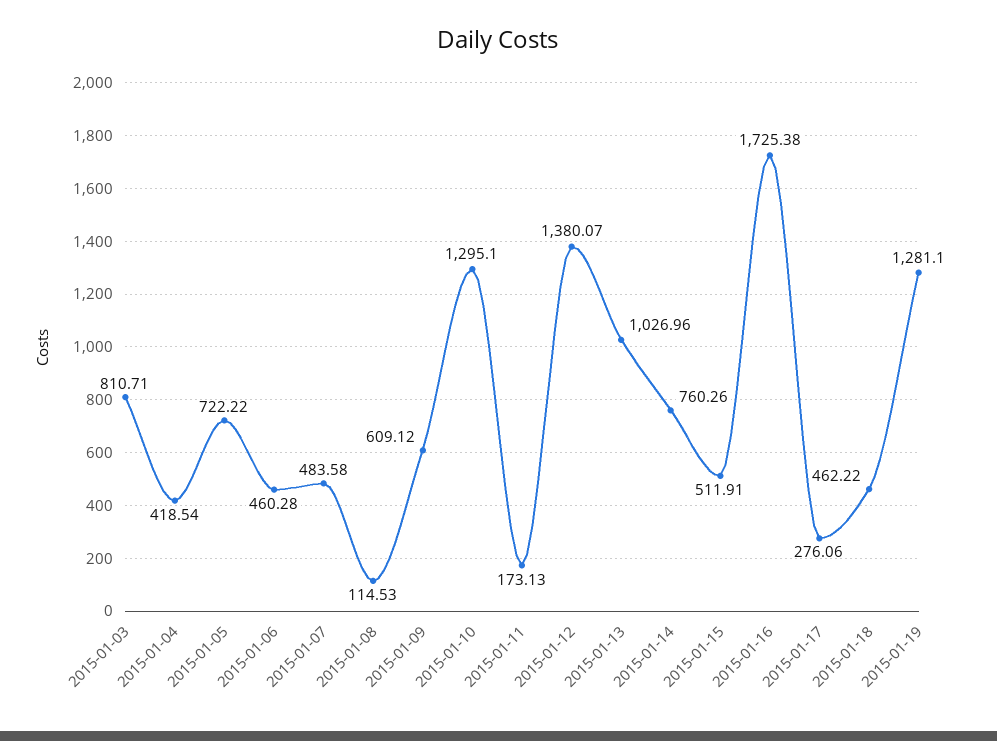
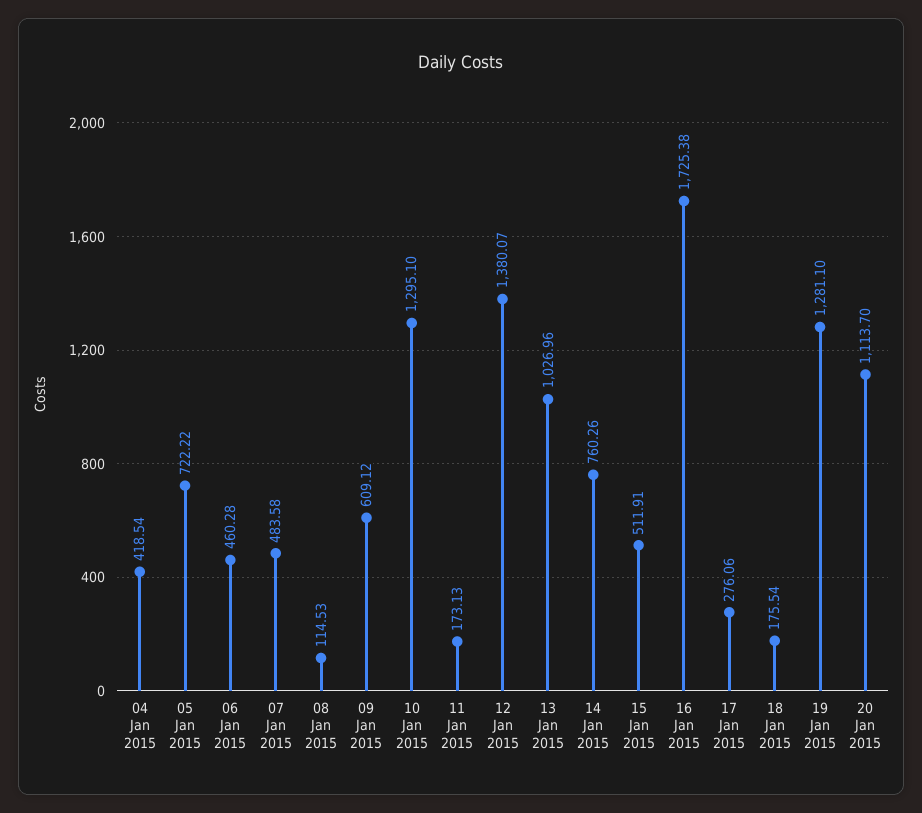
2015-01-03: 810.71 -> none
2015-01-18: 462.22 -> 175.54
20 Jan 2015: none -> 1113.7

